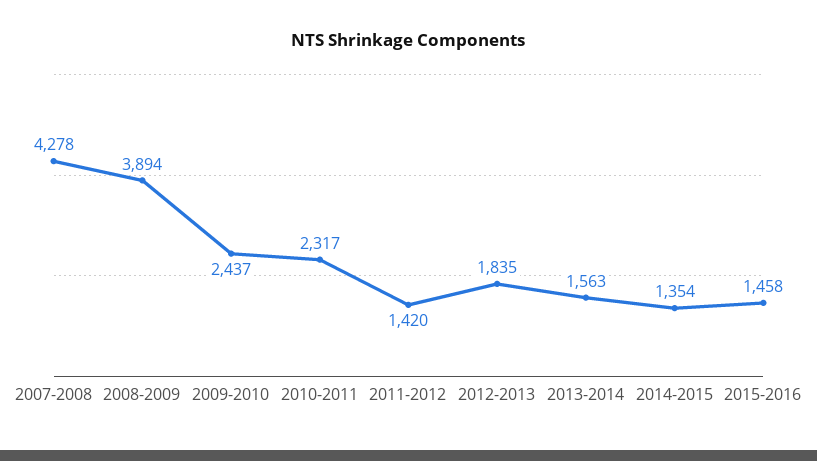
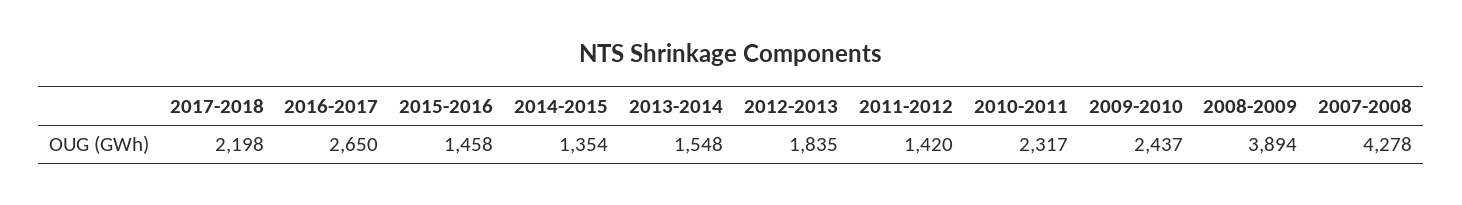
2013-2014: 1563 -> 1548
2017-2018: none -> 2198
2016-2017: none -> 2650

